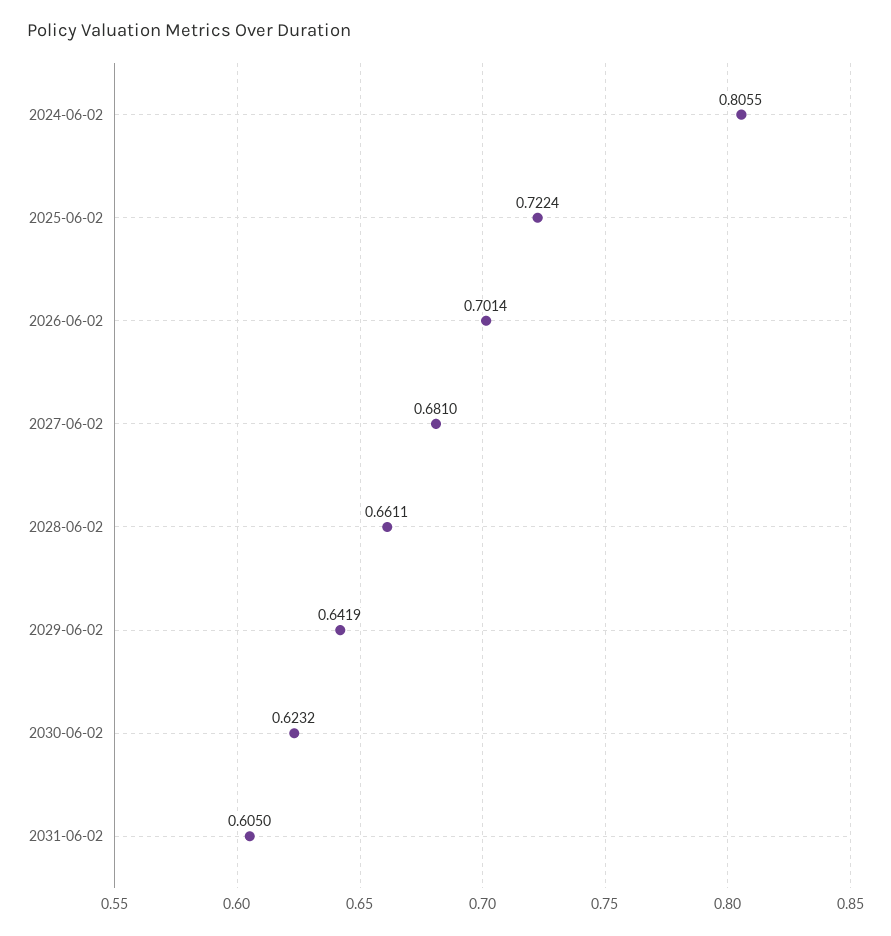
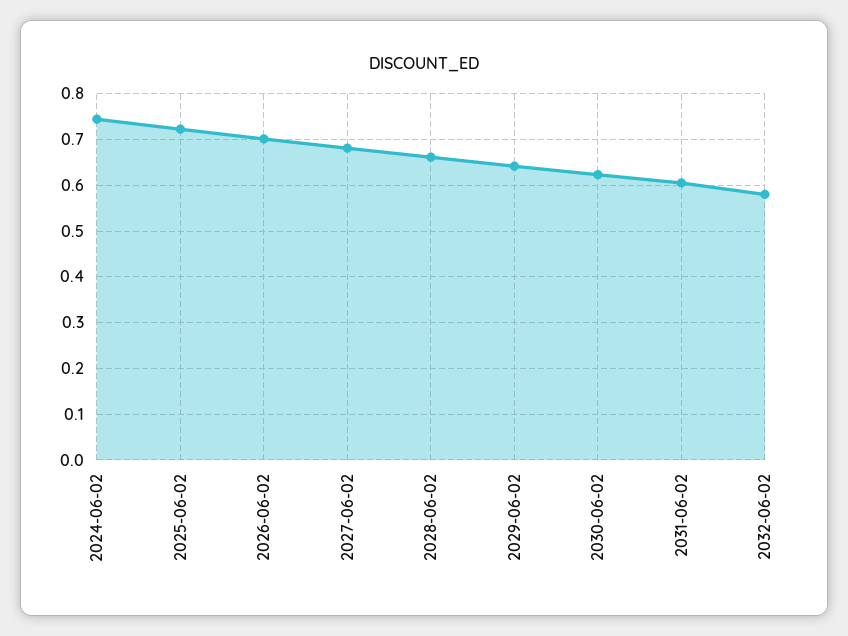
2024-06-02: 0.8055 -> 0.74
2032-06-02: none -> 0.58

